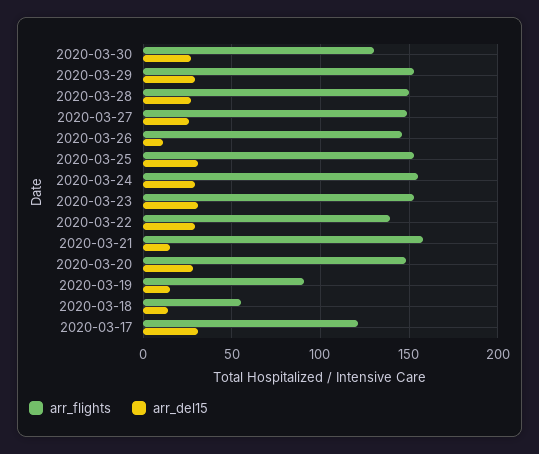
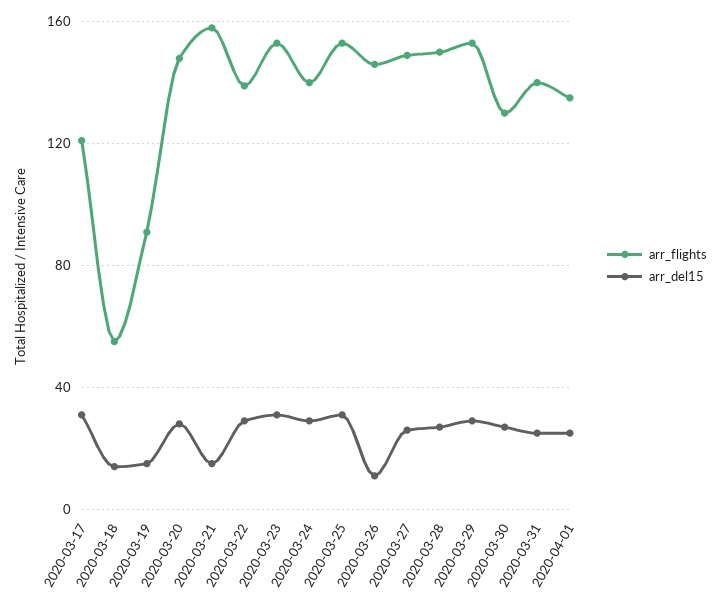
arr_flights, 2020-03-24: 155 -> 140
arr_flights, 2020-03-31: none -> 140
arr_del15, 2020-03-31: none -> 25
arr_flights, 2020-04-01: none -> 135
arr_del15, 2020-04-01: none -> 25

